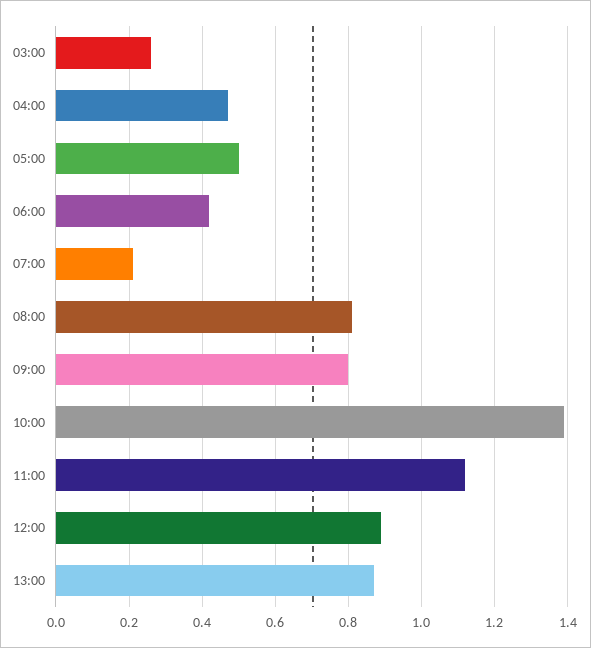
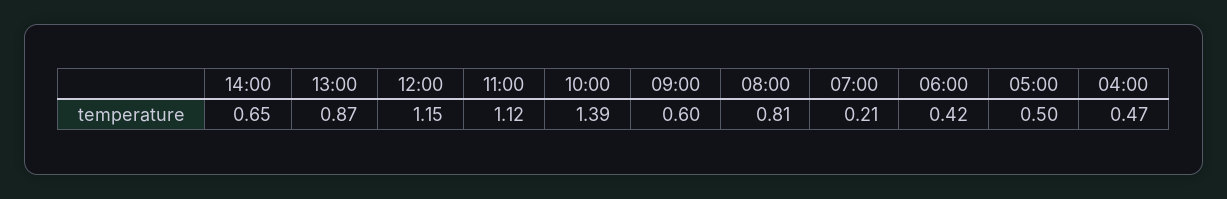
03:00: 0.25 -> none
09:00: 0.8 -> 0.6
12:00: 0.9 -> 1.15
14:00: none -> 0.65

